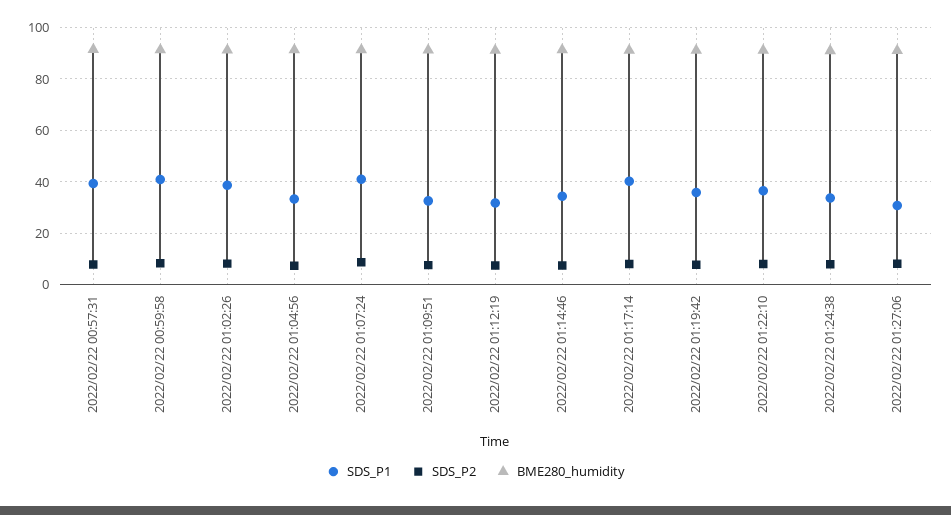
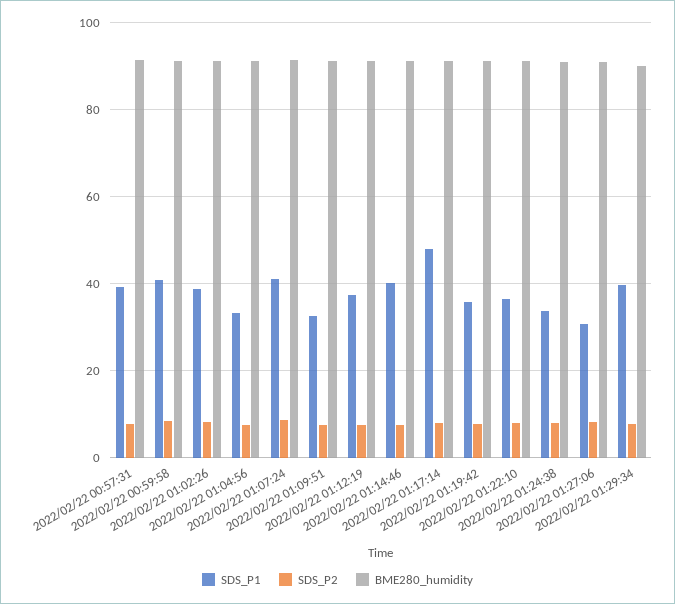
SDS_P1, 2022/02/22 01:12:19: 32.5 -> 38
SDS_P1, 2022/02/22 01:14:46: 35 -> 40
SDS_P1, 2022/02/22 01:17:14: 40 -> 48
SDS_P1, 2022/02/22 01:29:34: none -> 40
SDS_P2, 2022/02/22 01:29:34: none -> 8
BME280_humidity, 2022/02/22 01:29:34: none -> 90

